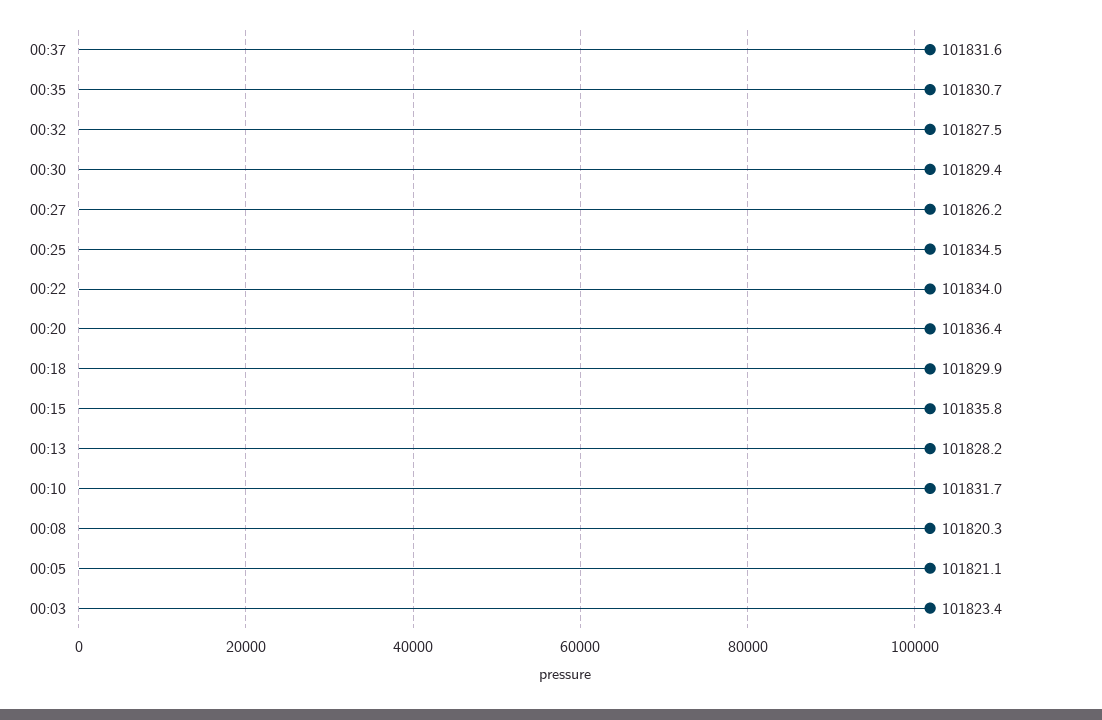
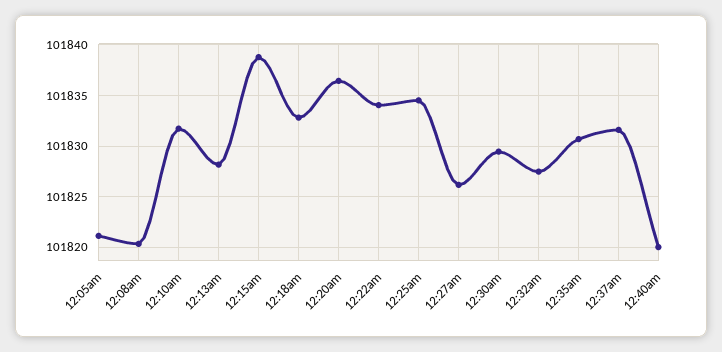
00:18: 101829.9 -> 101833
00:15: 101835.8 -> 101839
00:03: 101823.4 -> none
12:40am: none -> 101820

